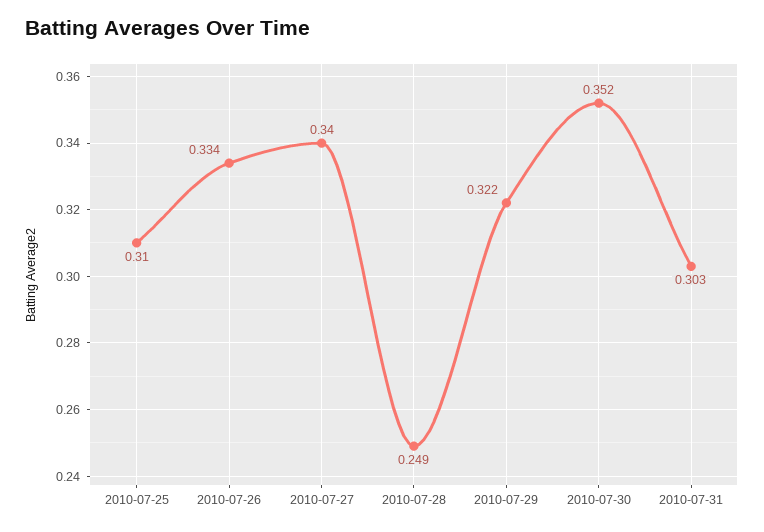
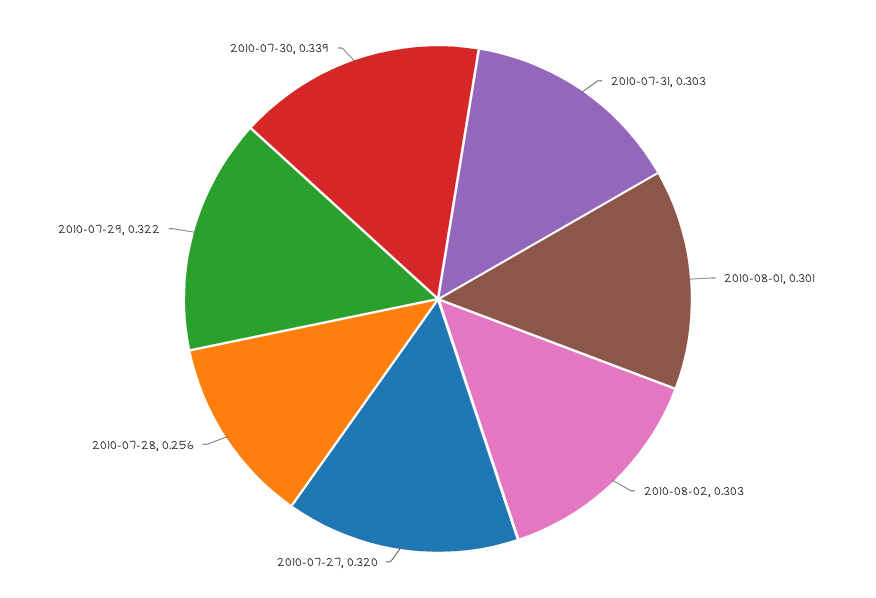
2010-07-25: 0.31 -> none
2010-07-26: 0.334 -> none
2010-07-27: 0.34 -> 0.32
2010-07-28: 0.249 -> 0.256
2010-07-30: 0.352 -> 0.339
2010-08-01: none -> 0.301
2010-08-02: none -> 0.303

